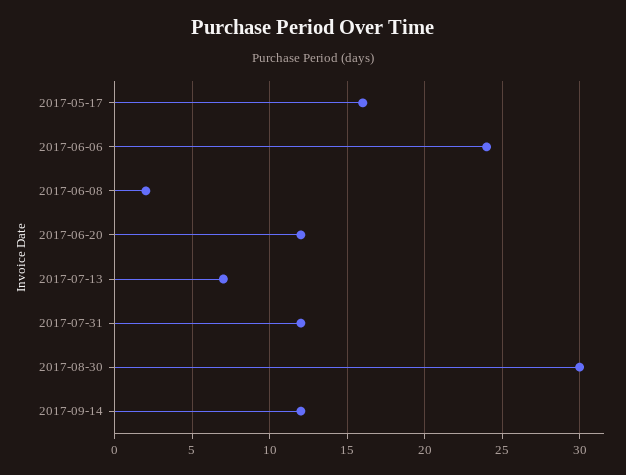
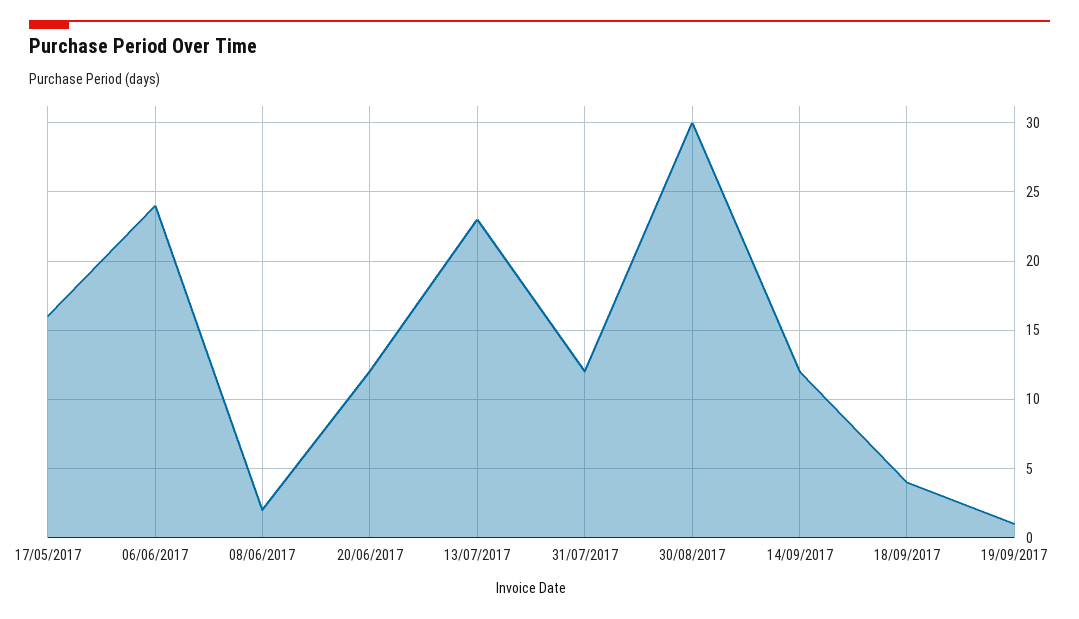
2017-07-13: 7 -> 23
18/09/2017: none -> 4
19/09/2017: none -> 1

